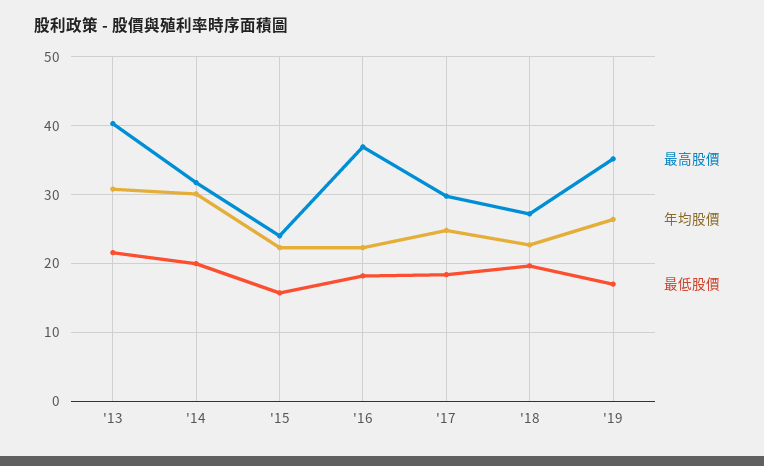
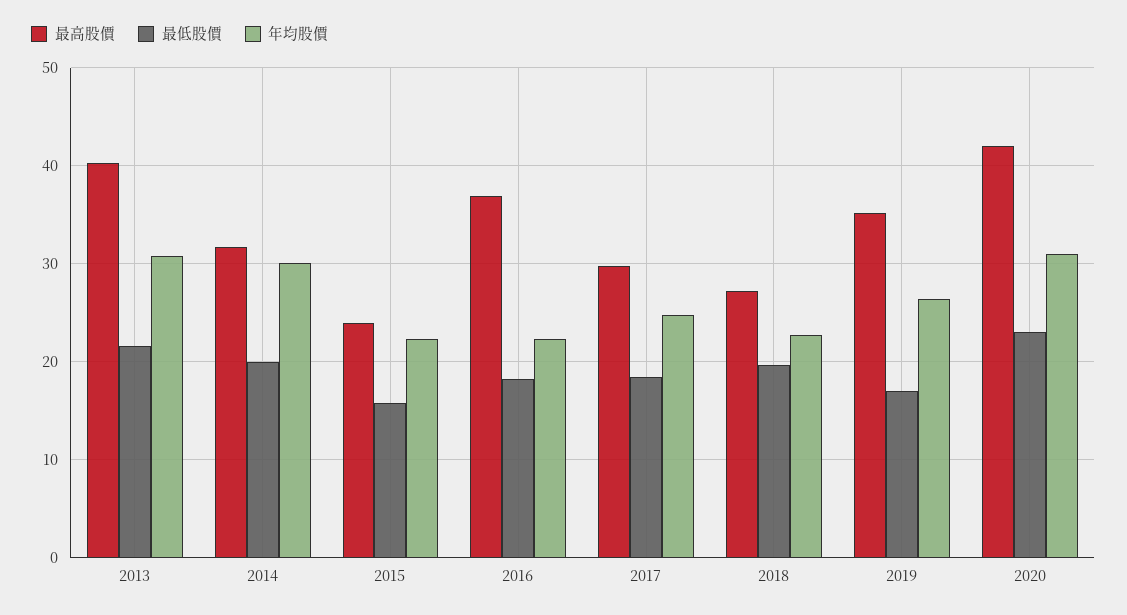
最高股價, 2020: none -> 42
最低股價, 2020: none -> 23
年均股價, 2020: none -> 31

